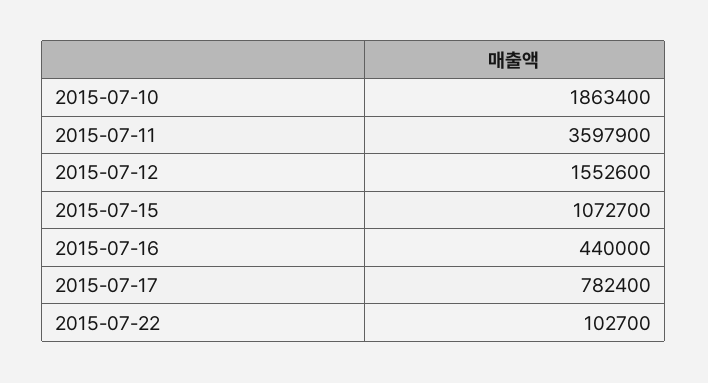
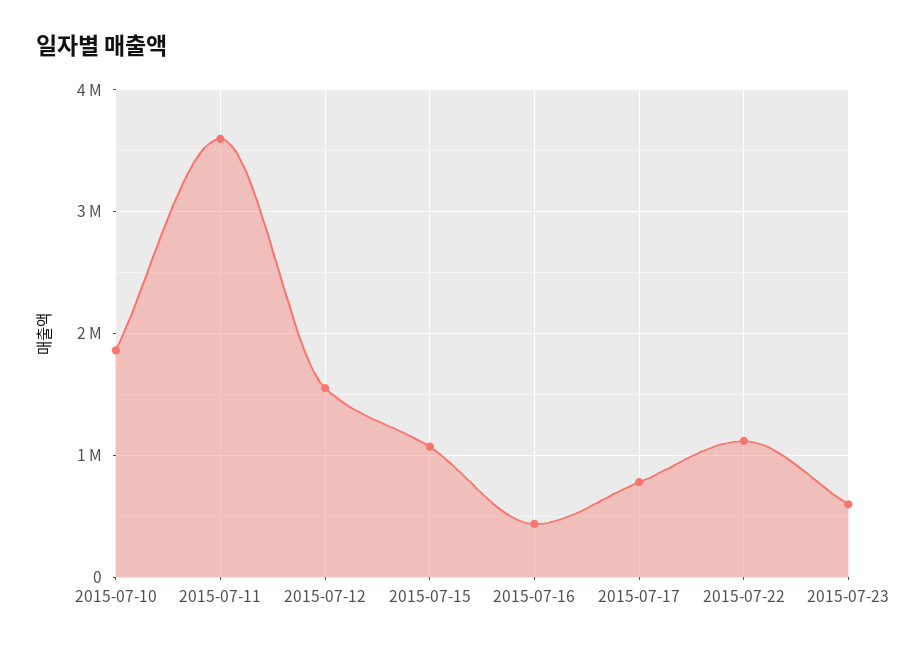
2015-07-22: 102700 -> 1100000
2015-07-23: none -> 600000

